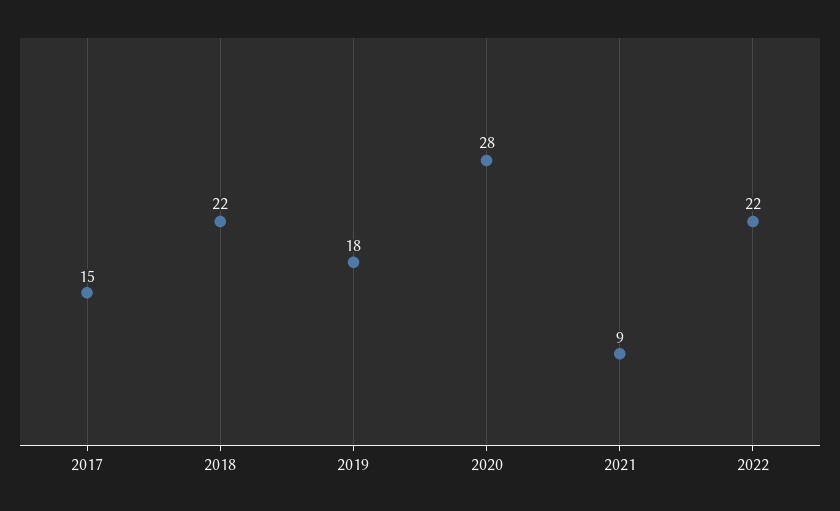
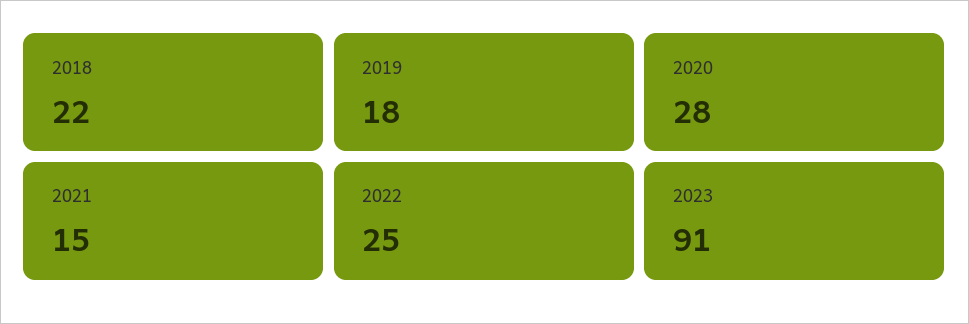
2017: 15 -> none
2021: 9 -> 15
2022: 22 -> 25
2023: none -> 91

